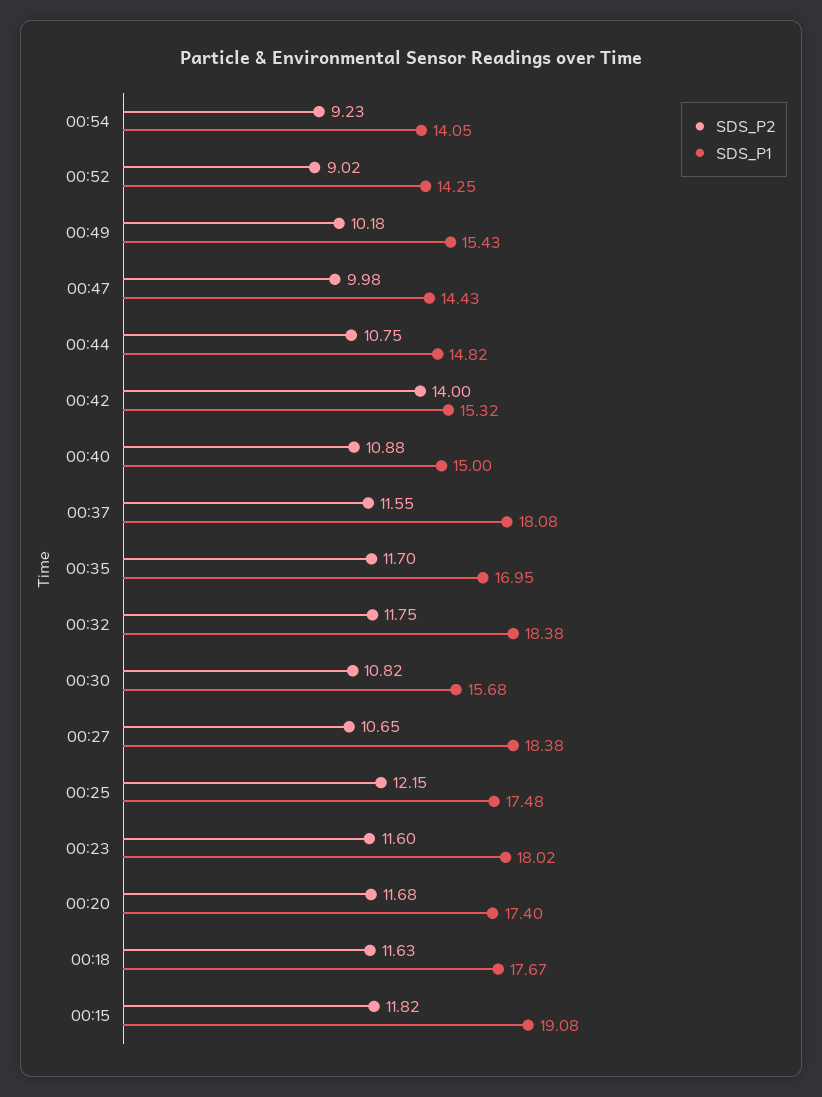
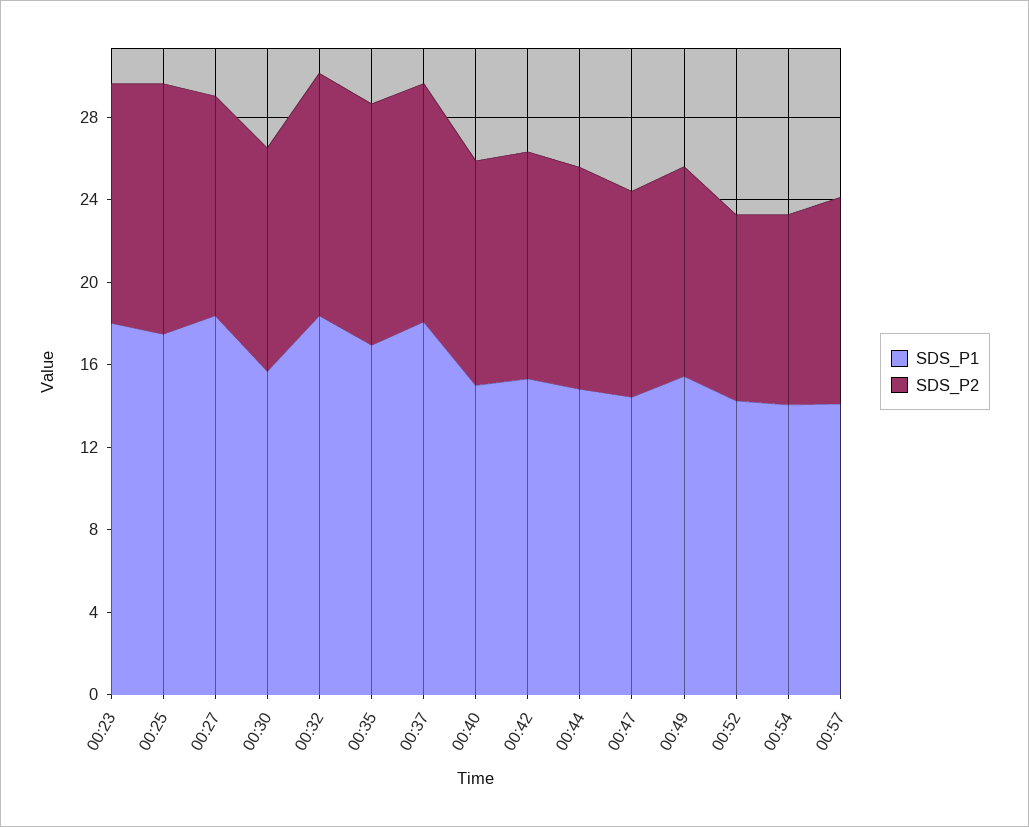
SDS_P2, 00:42: 14 -> 11
SDS_P2, 00:20: 11.68 -> none
SDS_P1, 00:20: 17.4 -> none
SDS_P2, 00:18: 11.63 -> none
SDS_P1, 00:18: 17.67 -> none
SDS_P2, 00:15: 11.82 -> none
SDS_P1, 00:15: 19.08 -> none
SDS_P1, 00:57: none -> 14
SDS_P2, 00:57: none -> 10

